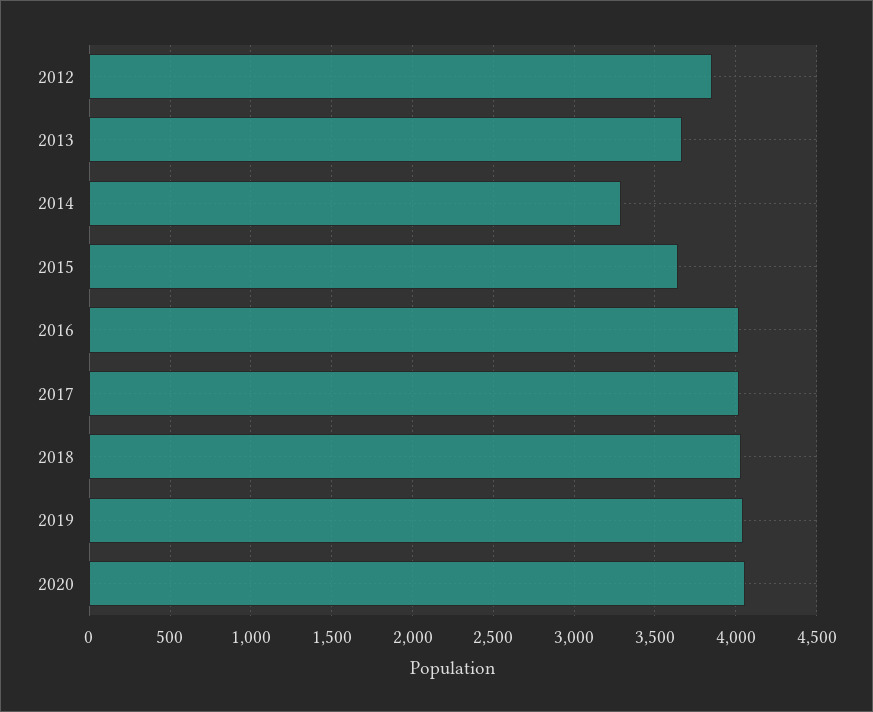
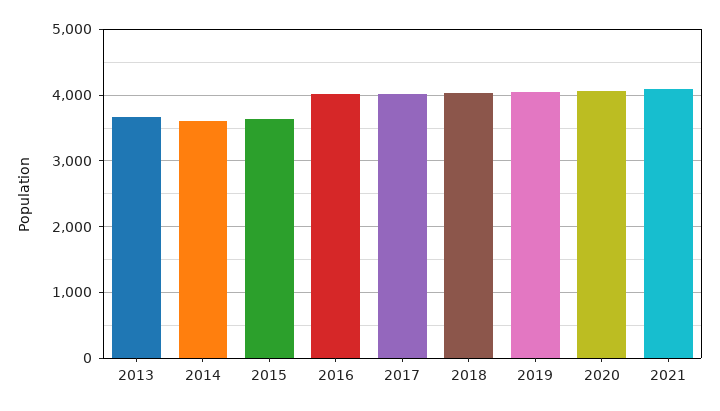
2012: 3850 -> none
2014: 3300 -> 3600
2021: none -> 4100

